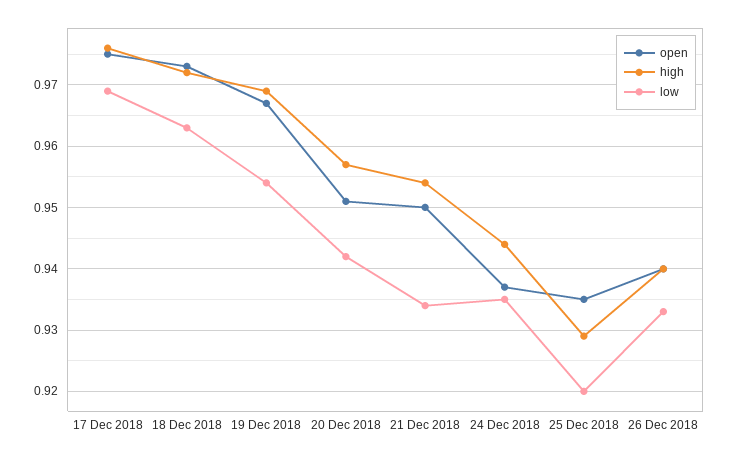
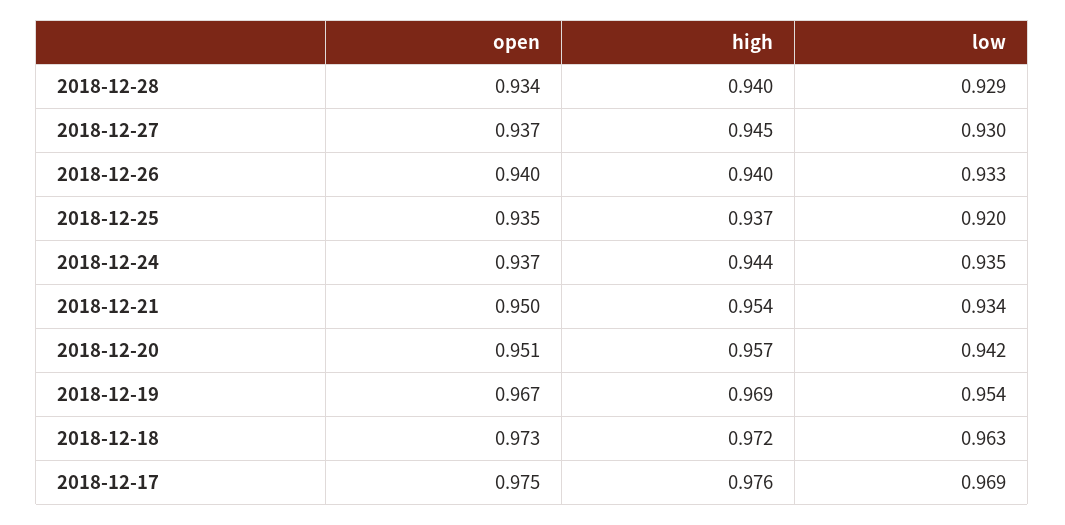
high, 25 Dec 2018: 0.929 -> 0.937
open, 2018-12-28: none -> 0.934
high, 2018-12-28: none -> 0.94
low, 2018-12-28: none -> 0.929
open, 2018-12-27: none -> 0.937
high, 2018-12-27: none -> 0.945
low, 2018-12-27: none -> 0.93

